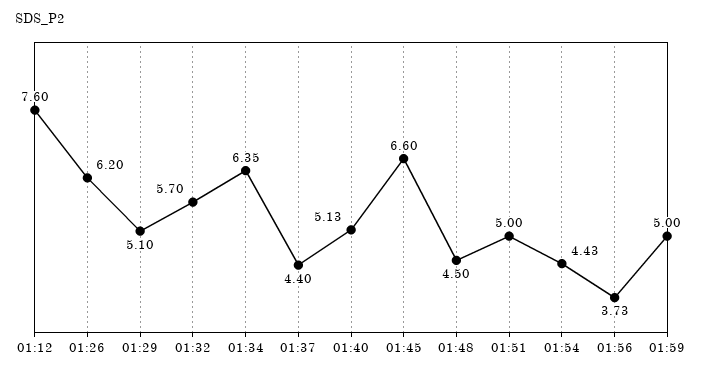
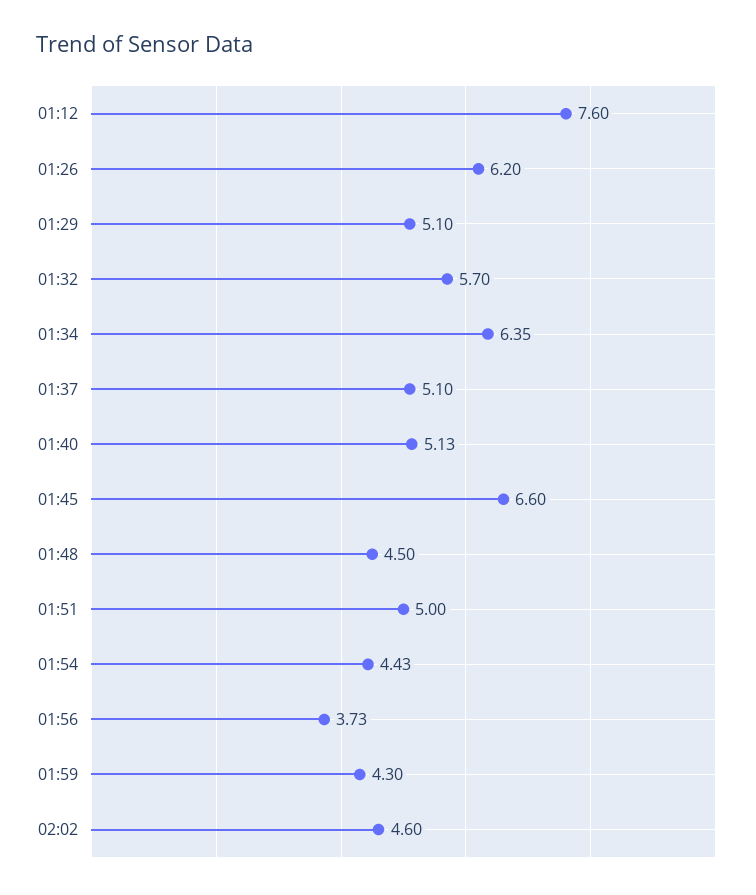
01:37: 4.4 -> 5.1
01:59: 5 -> 4.3
02:02: none -> 4.6

